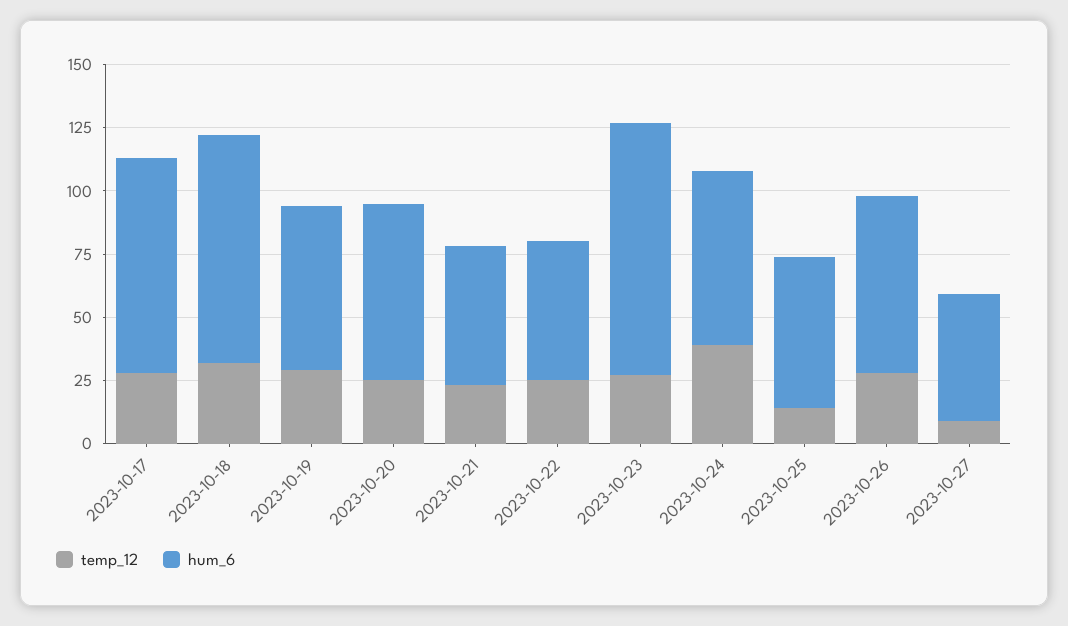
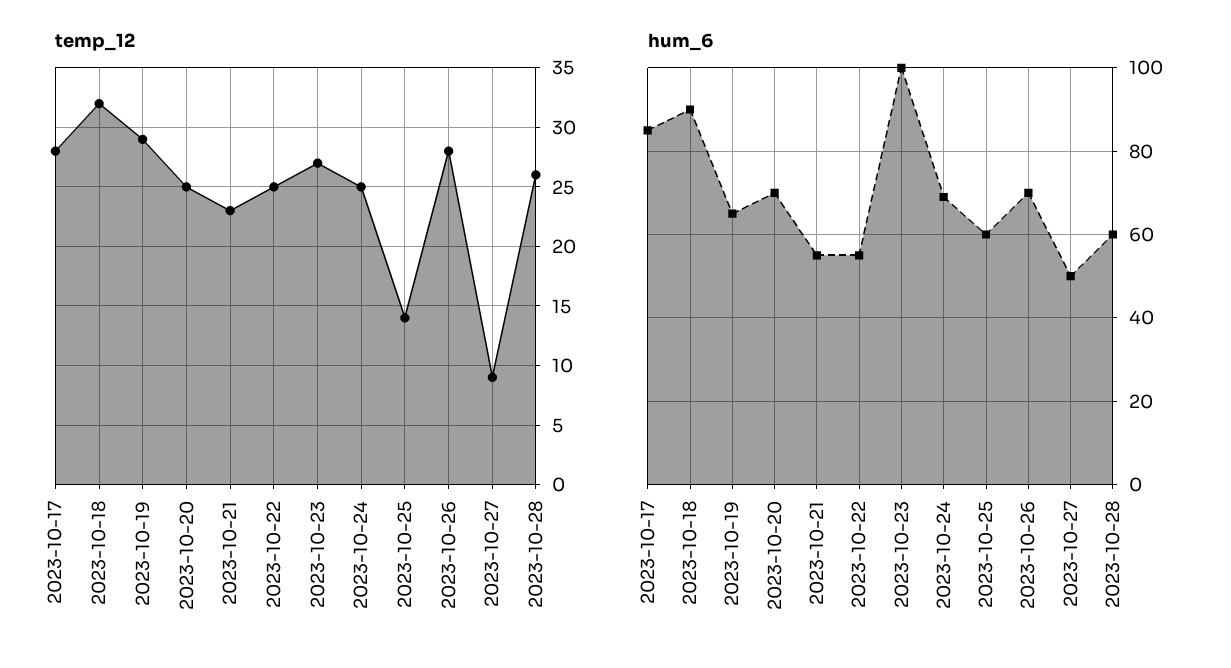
temp_12, 2023-10-24: 40 -> 25
temp_12, 2023-10-28: none -> 26
hum_6, 2023-10-28: none -> 60

